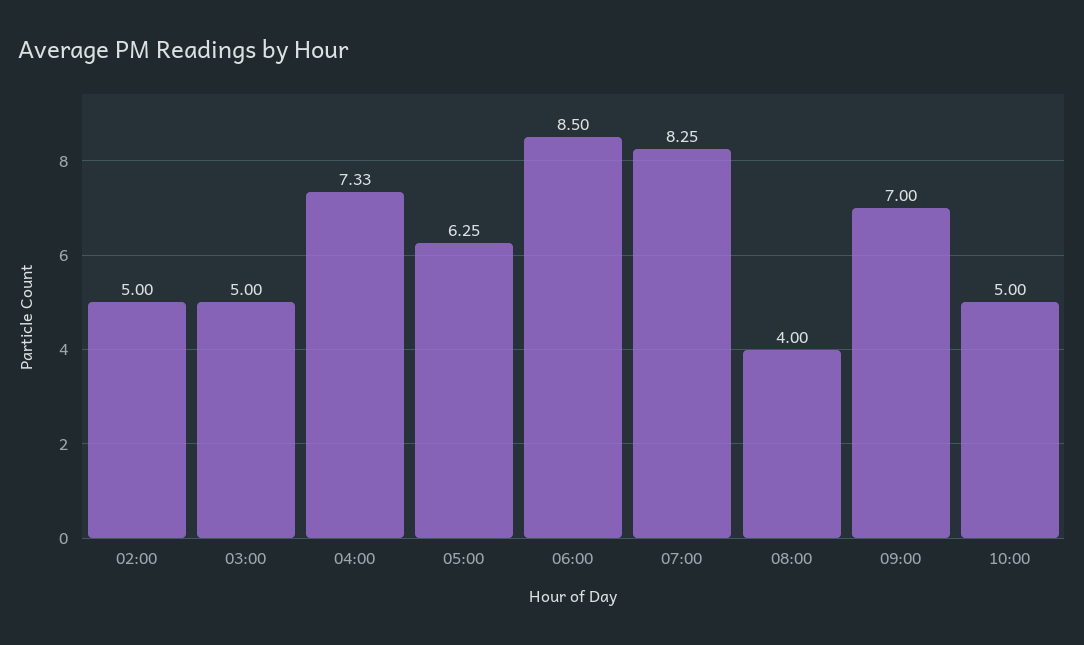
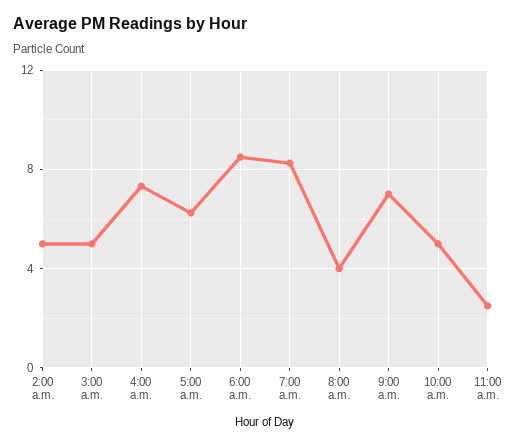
11:00 a.m.: none -> 2.5

